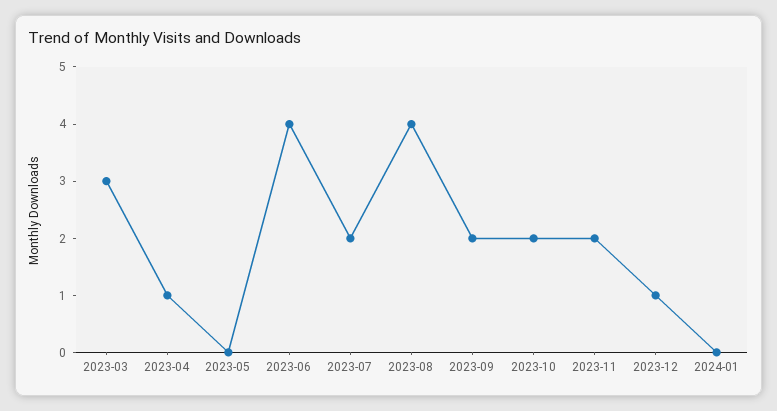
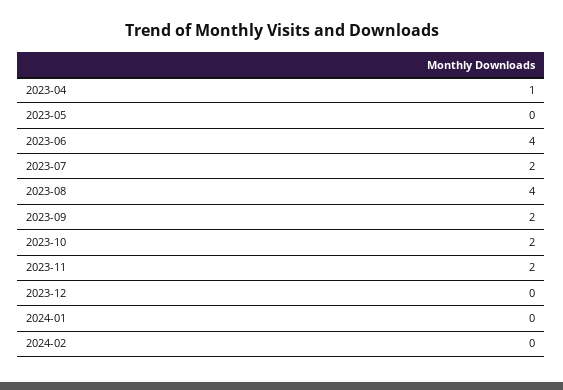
2023-03: 3 -> none
2023-12: 1 -> 0
2024-02: none -> 0

